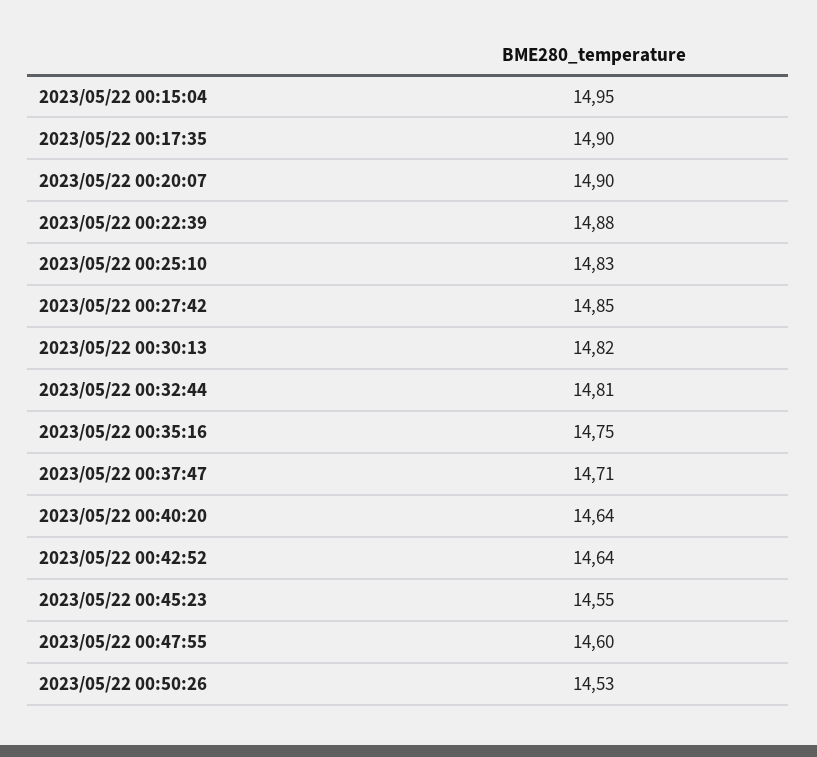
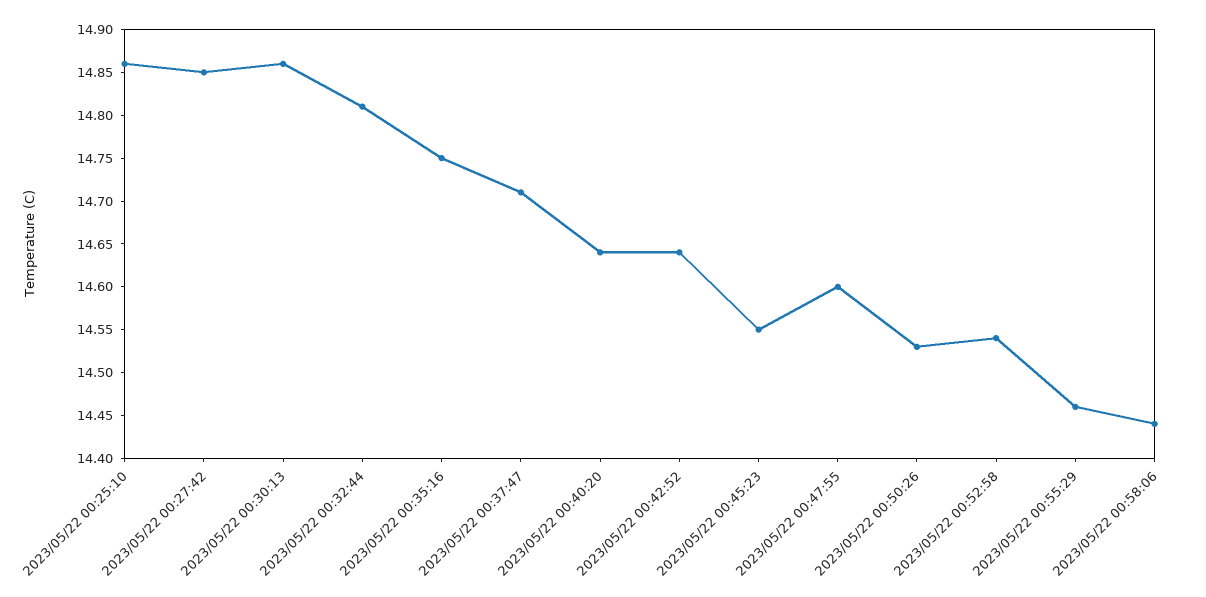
2023/05/22 00:15:04: 14.95 -> none
2023/05/22 00:17:35: 14.9 -> none
2023/05/22 00:20:07: 14.9 -> none
2023/05/22 00:22:39: 14.88 -> none
2023/05/22 00:25:10: 14.83 -> 14.86
2023/05/22 00:30:13: 14.82 -> 14.86
2023/05/22 00:52:58: none -> 14.54
2023/05/22 00:55:29: none -> 14.46
2023/05/22 00:58:06: none -> 14.44

